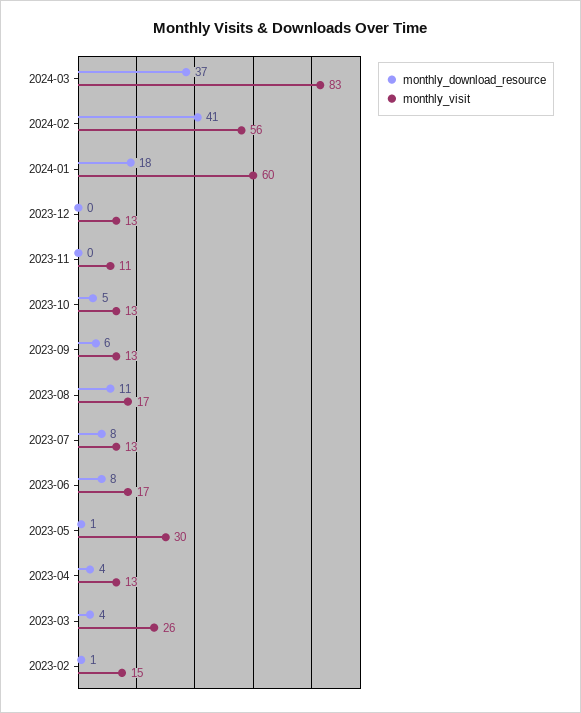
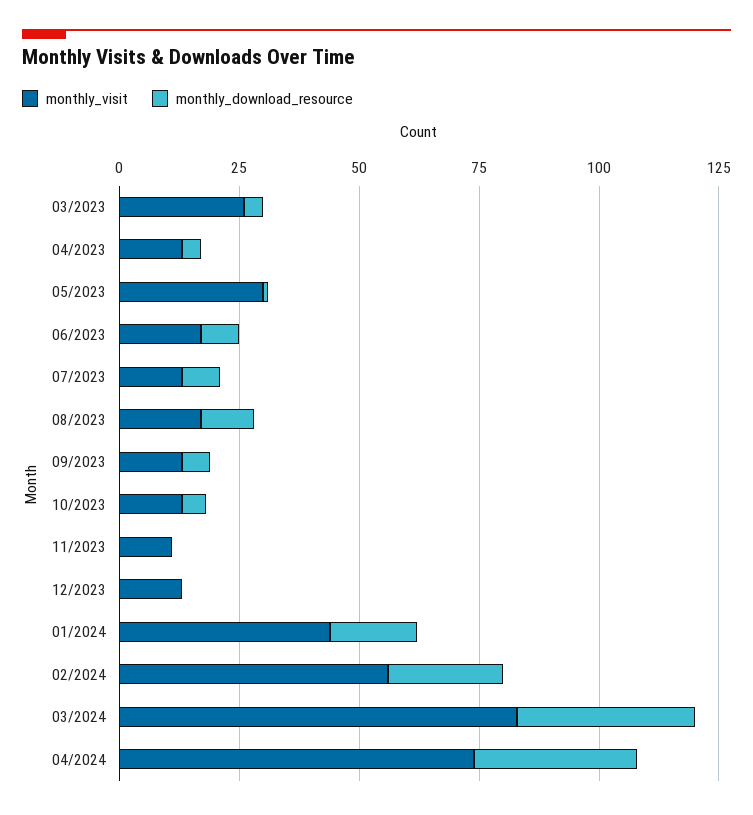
monthly_download_resource, 2024-02: 41 -> 25
monthly_visit, 2024-01: 60 -> 45
monthly_download_resource, 2023-02: 1 -> none
monthly_visit, 2023-02: 15 -> none
monthly_visit, 04/2024: none -> 75
monthly_download_resource, 04/2024: none -> 35

